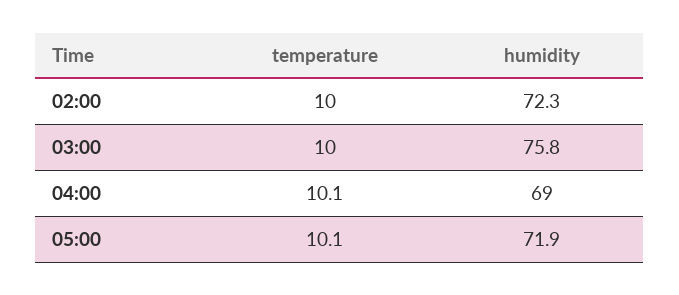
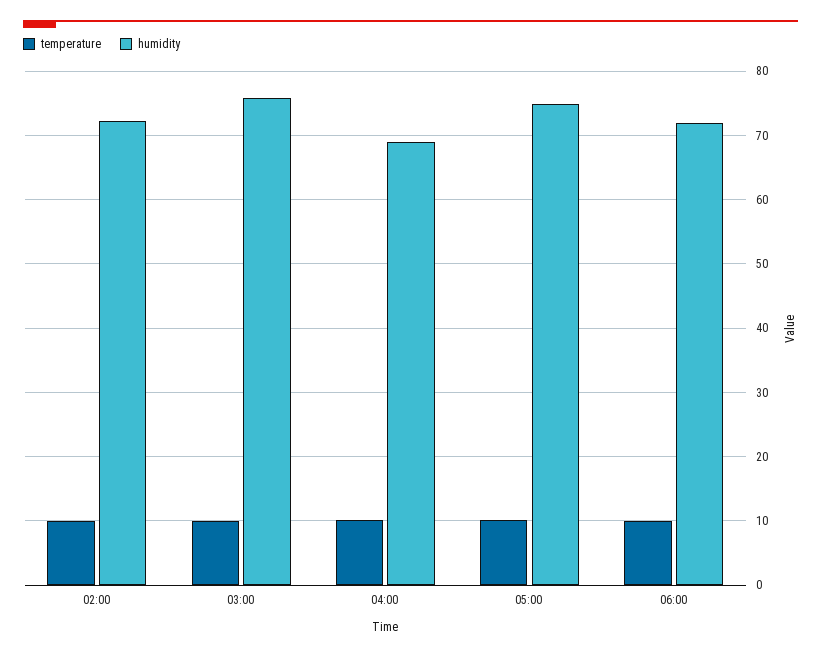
humidity, 05:00: 71.9 -> 75
temperature, 06:00: none -> 10
humidity, 06:00: none -> 72

